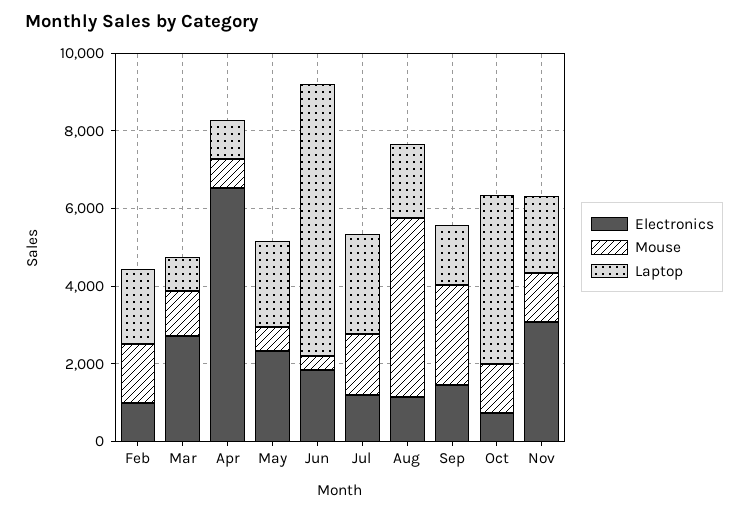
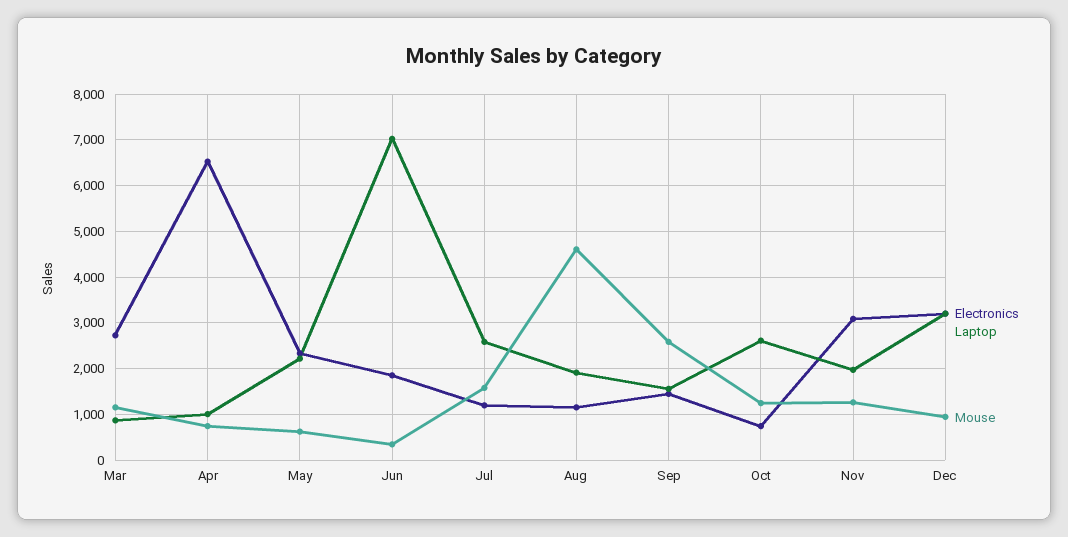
Electronics, Feb: 1000 -> none
Mouse, Feb: 1500 -> none
Laptop, Feb: 2000 -> none
Laptop, Oct: 4500 -> 2600
Electronics, Dec: none -> 3200
Laptop, Dec: none -> 3200
Mouse, Dec: none -> 1000

